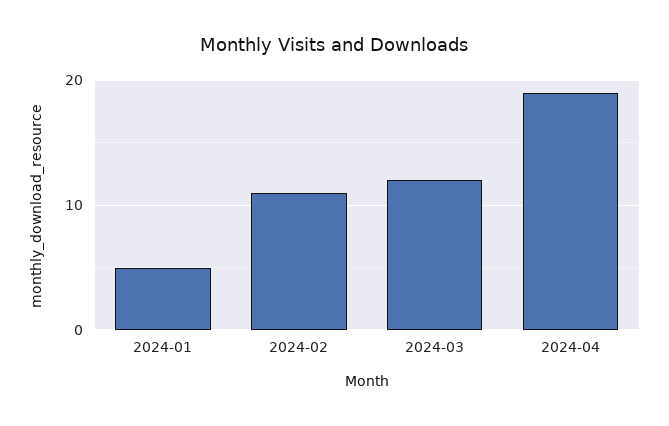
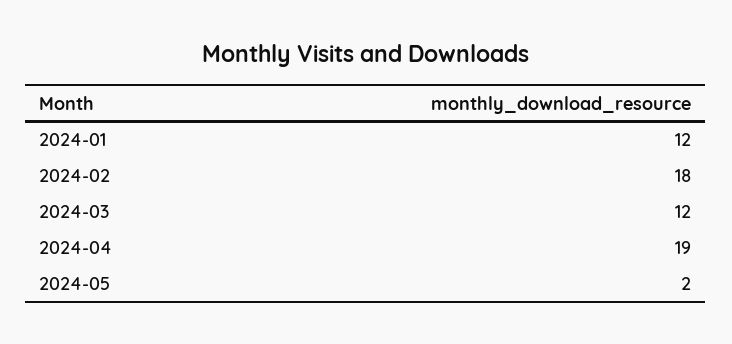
2024-01: 5 -> 12
2024-02: 11 -> 18
2024-05: none -> 2

